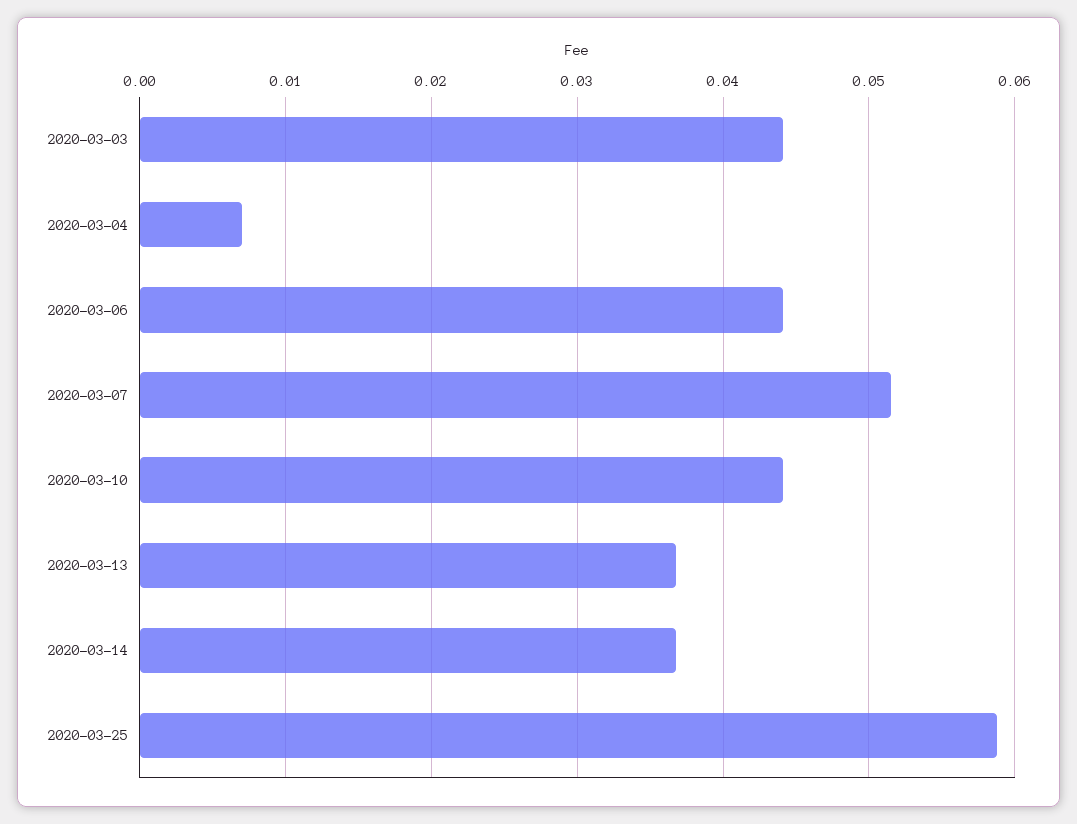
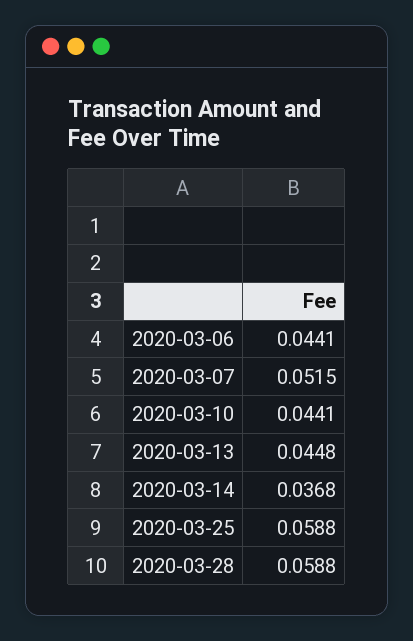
2020-03-03: 0.044 -> none
2020-03-04: 0.007 -> none
2020-03-13: 0.037 -> 0.0448
2020-03-28: none -> 0.0588

